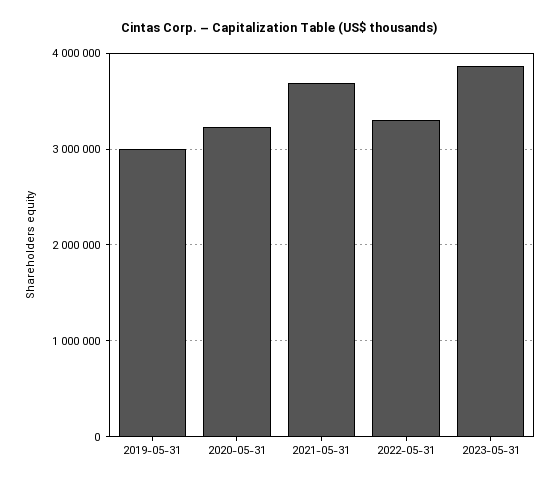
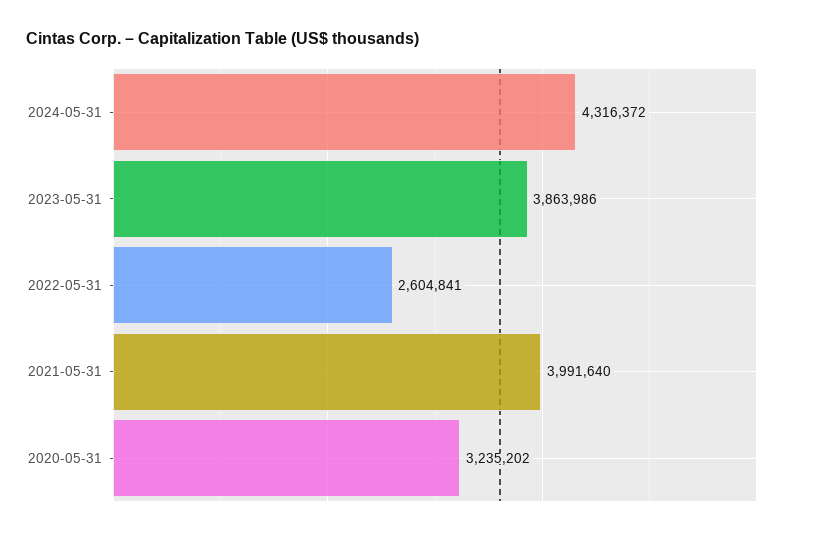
2019-05-31: 3000000 -> none
2021-05-31: 3700000 -> 3991640
2022-05-31: 3300000 -> 2604841
2024-05-31: none -> 4316372

